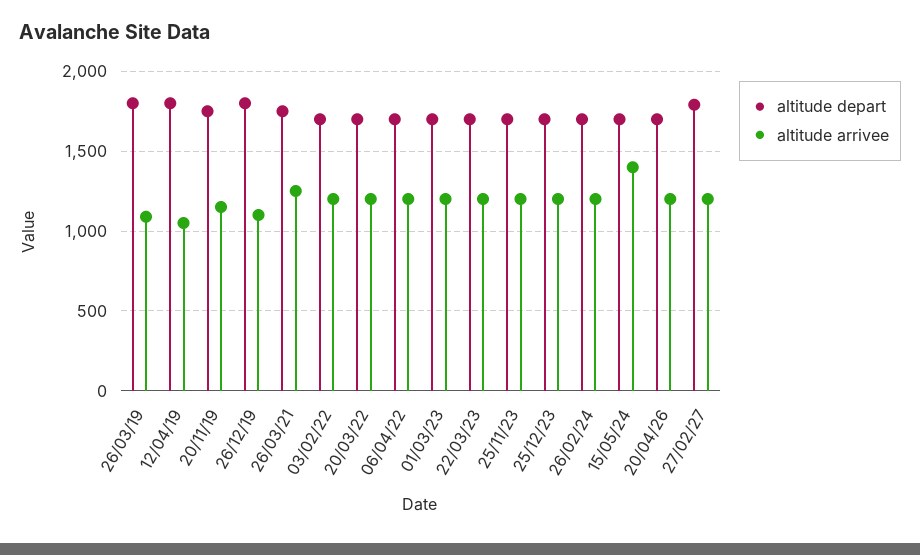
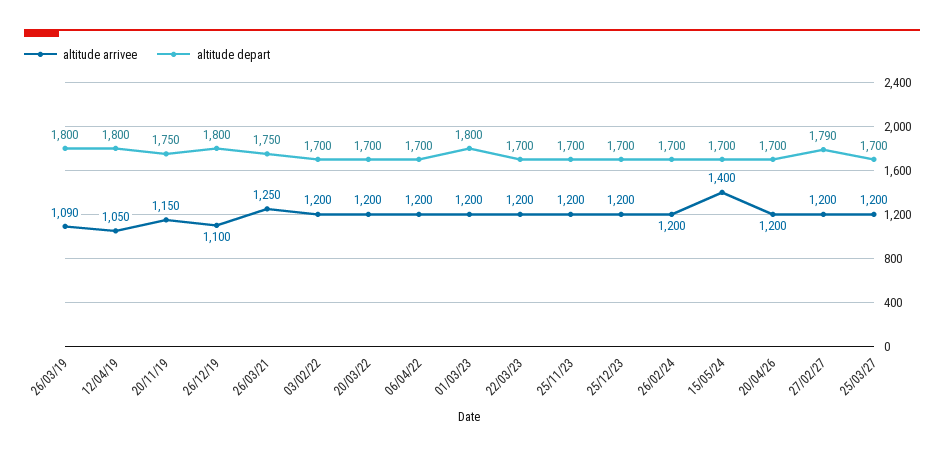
altitude depart, 01/03/23: 1700 -> 1800
altitude arrivee, 25/03/27: none -> 1200
altitude depart, 25/03/27: none -> 1700

